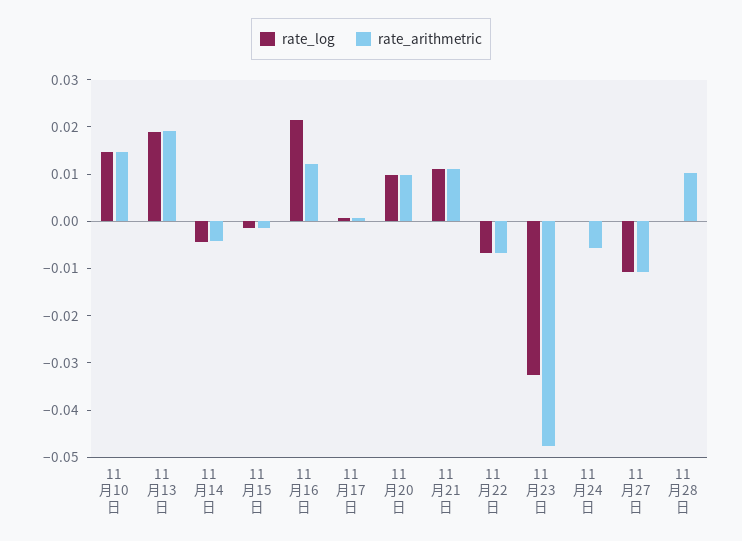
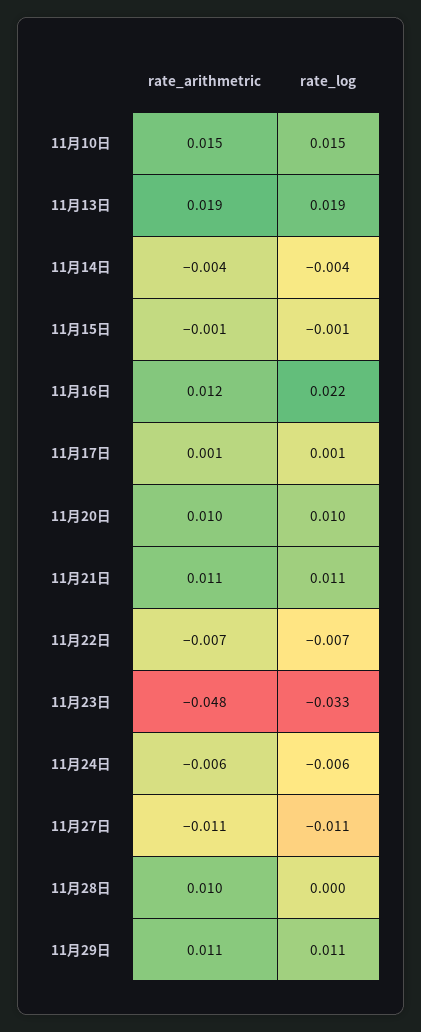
rate_log, 11月24日: 0 -> -0.006
rate_arithmetric, 11月29日: none -> 0.011
rate_log, 11月29日: none -> 0.011

